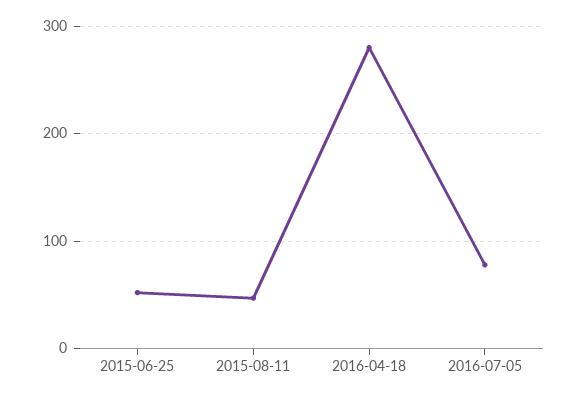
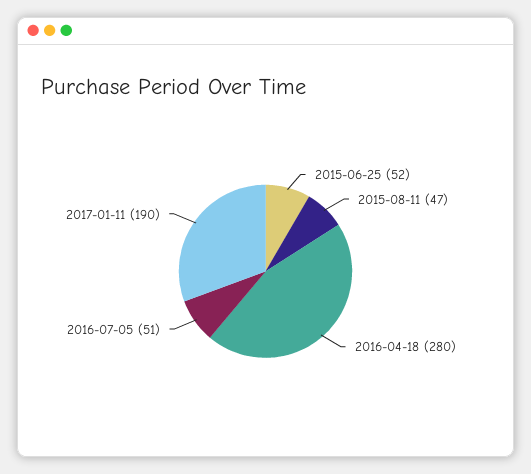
2016-07-05: 80 -> 51
2017-01-11: none -> 190

